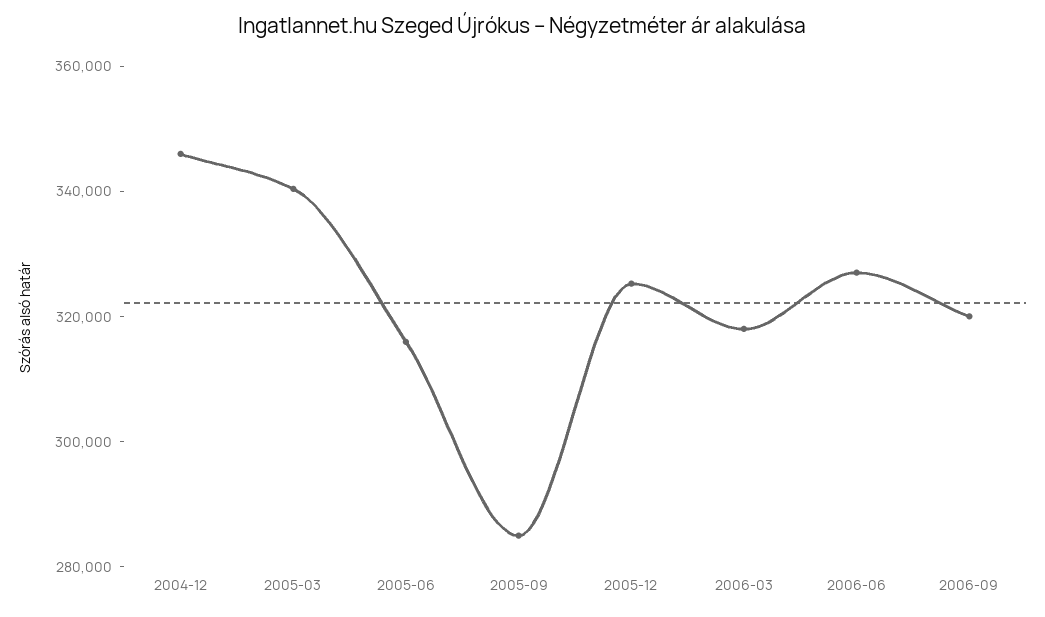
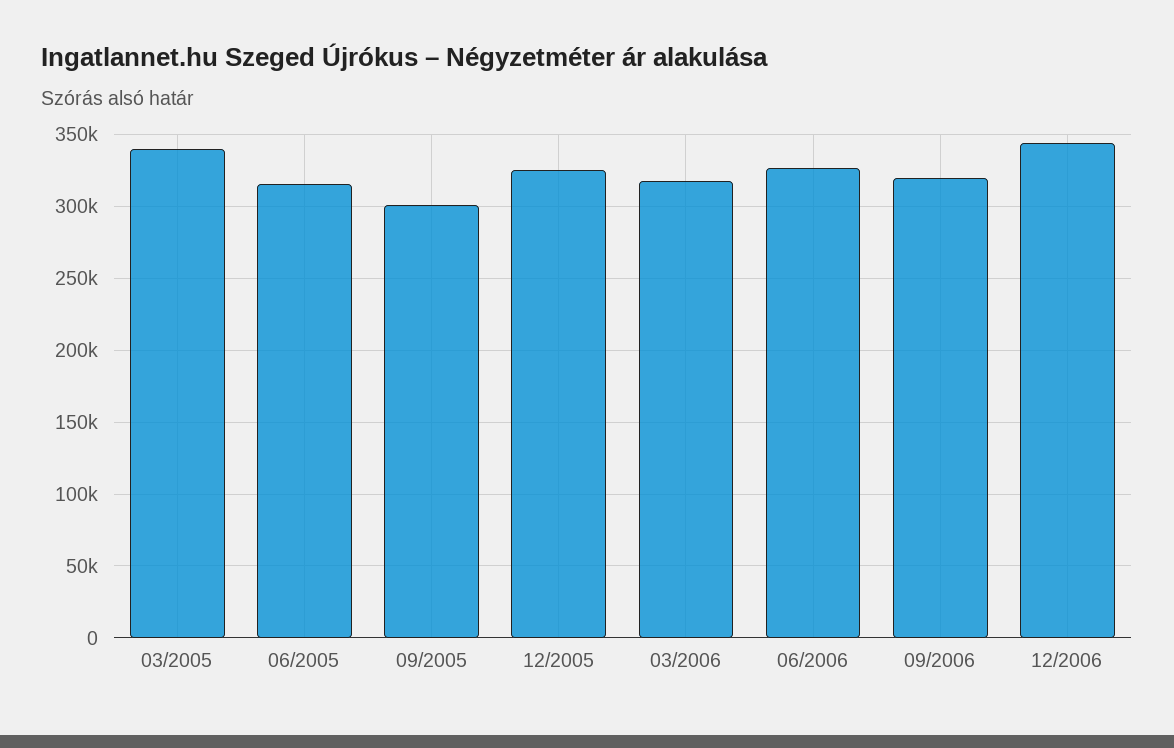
2004-12: 345000 -> none
2005-09: 285000 -> 300000
12/2006: none -> 345000

